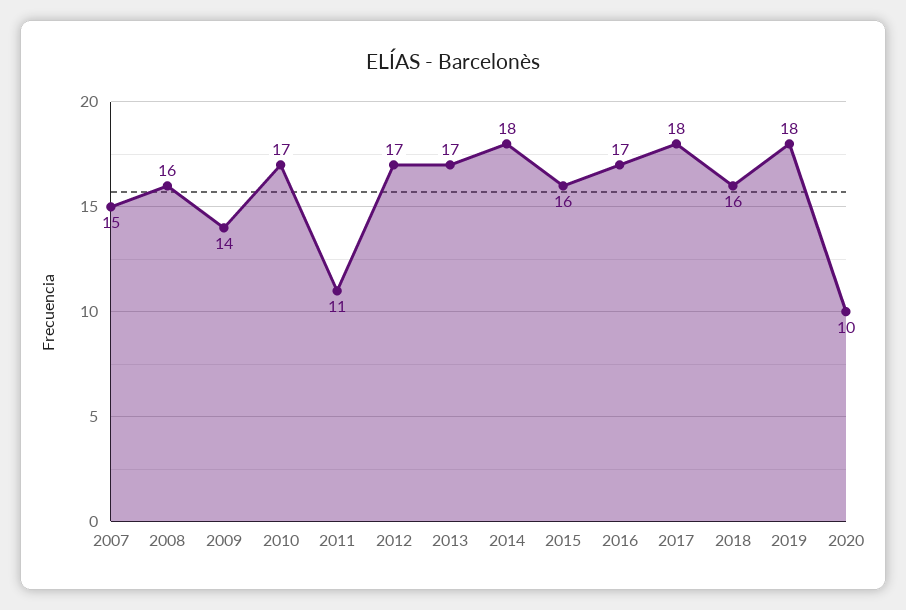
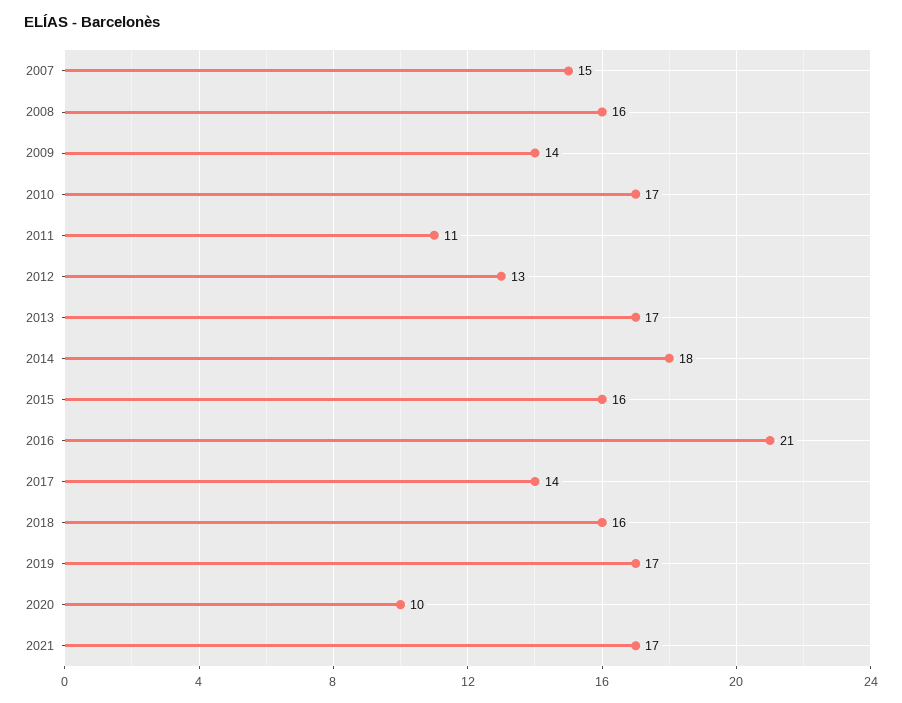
2012: 17 -> 13
2016: 17 -> 21
2017: 18 -> 14
2019: 18 -> 17
2021: none -> 17

